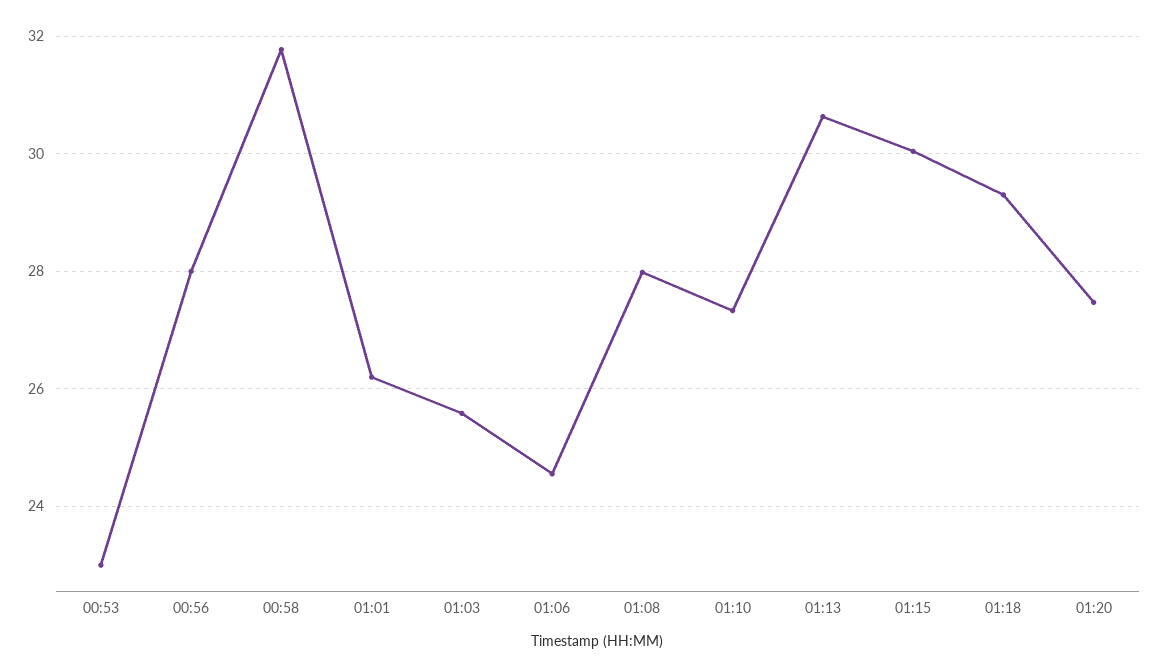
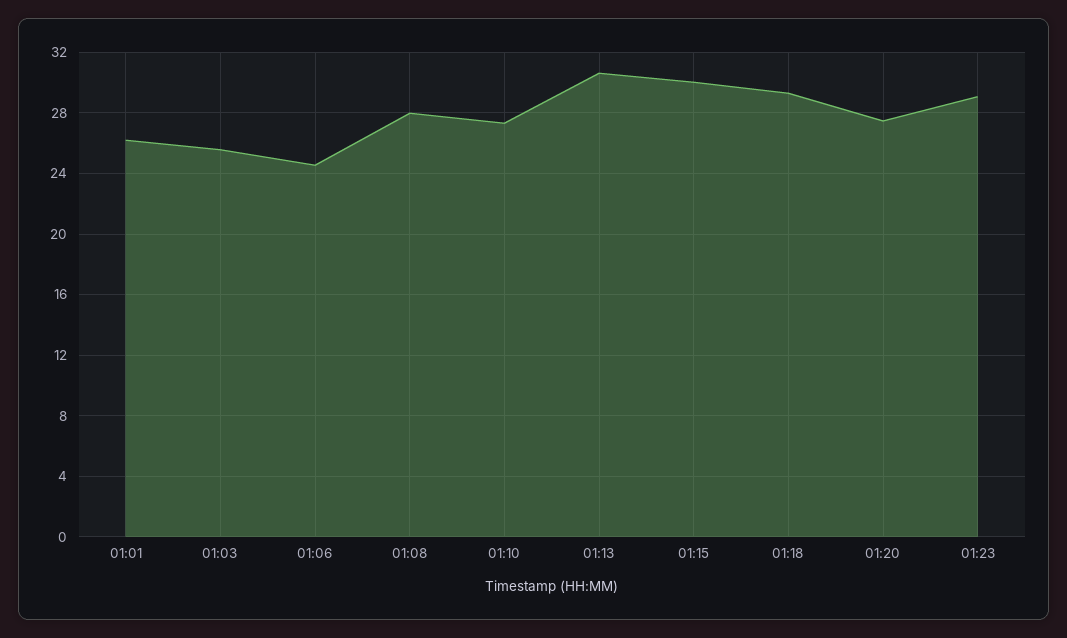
00:53: 23 -> none
00:56: 28 -> none
00:58: 31.8 -> none
01:23: none -> 29

